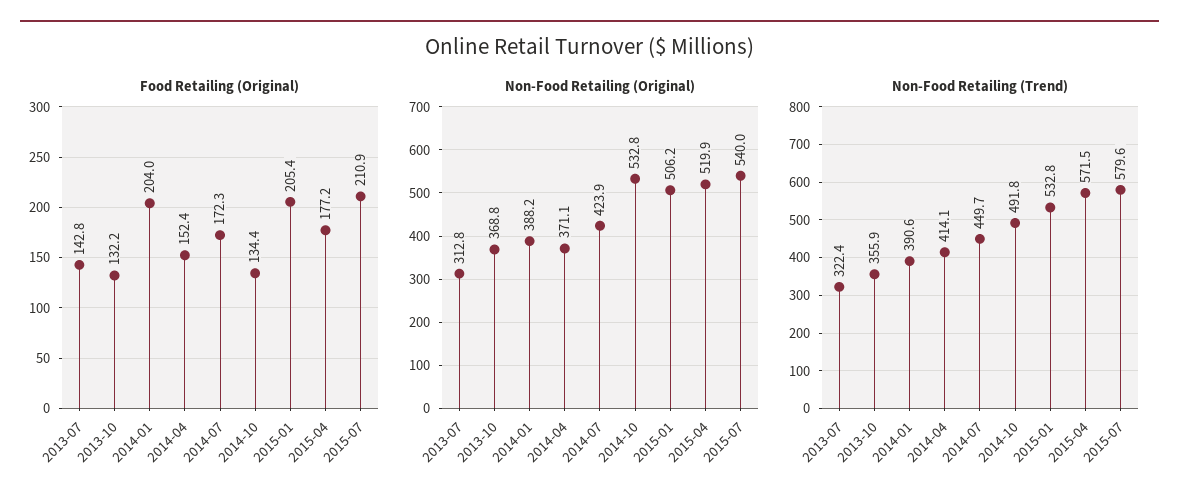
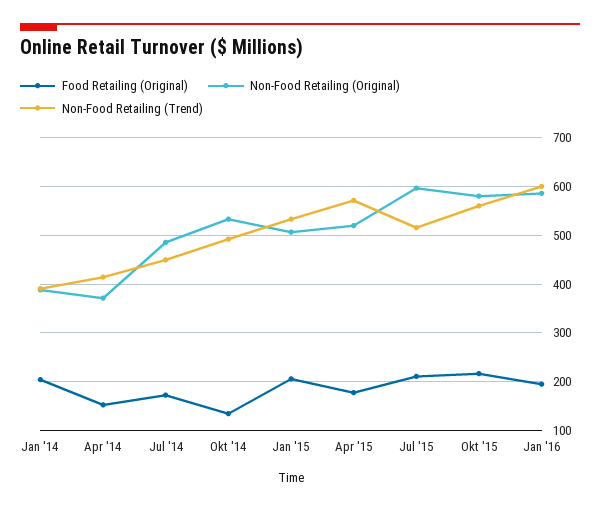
Food Retailing (Original), 2013-07: 142.8 -> none
Food Retailing (Original), 2013-10: 132.2 -> none
Non-Food Retailing (Original), 2013-07: 312.8 -> none
Non-Food Retailing (Original), 2013-10: 368.8 -> none
Non-Food Retailing (Original), 2014-07: 423.9 -> 480
Non-Food Retailing (Original), 2015-07: 540 -> 600
Non-Food Retailing (Trend), 2013-07: 322.4 -> none
Non-Food Retailing (Trend), 2013-10: 355.9 -> none
Non-Food Retailing (Trend), 2015-07: 579.6 -> 520
Food Retailing (Original), Okt '15: none -> 220
Non-Food Retailing (Original), Okt '15: none -> 580
Non-Food Retailing (Trend), Okt '15: none -> 560
Food Retailing (Original), Jan '16: none -> 200
Non-Food Retailing (Original), Jan '16: none -> 580
Non-Food Retailing (Trend), Jan '16: none -> 600

